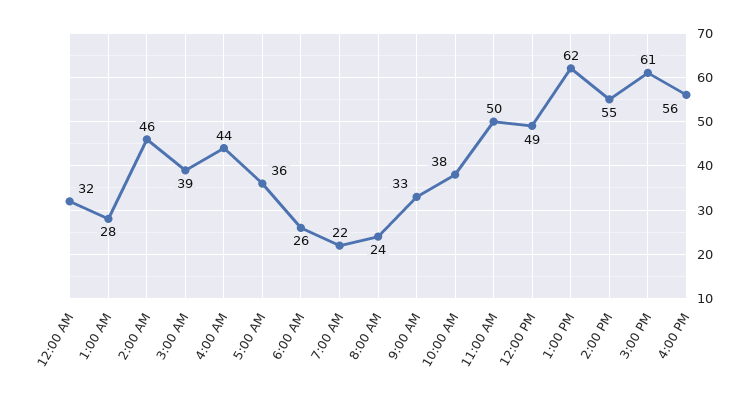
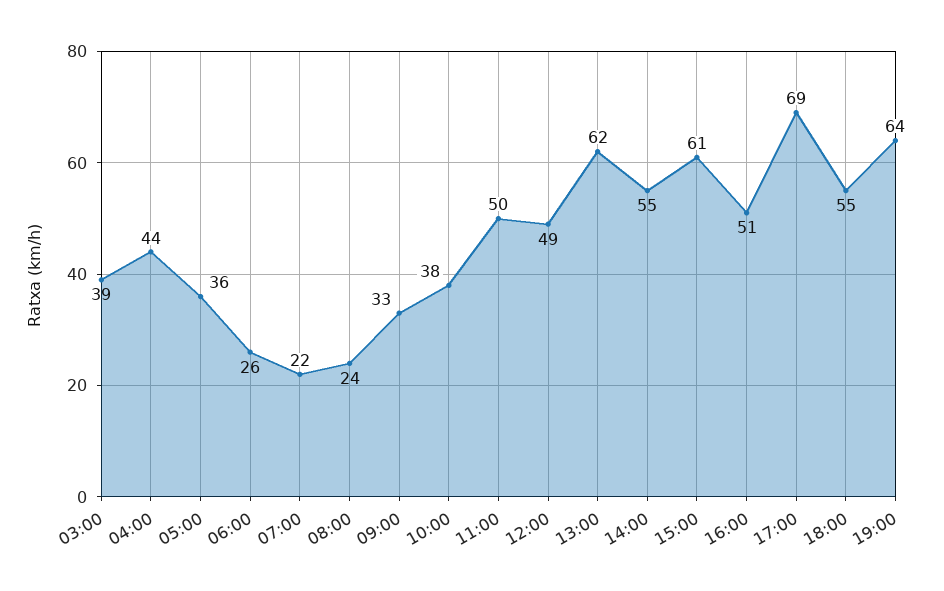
12:00 AM: 32 -> none
1:00 AM: 28 -> none
2:00 AM: 46 -> none
4:00 PM: 56 -> 51
17:00: none -> 69
18:00: none -> 55
19:00: none -> 64

